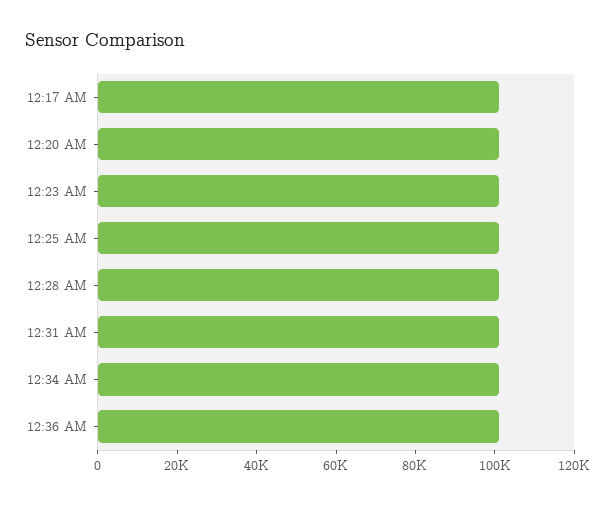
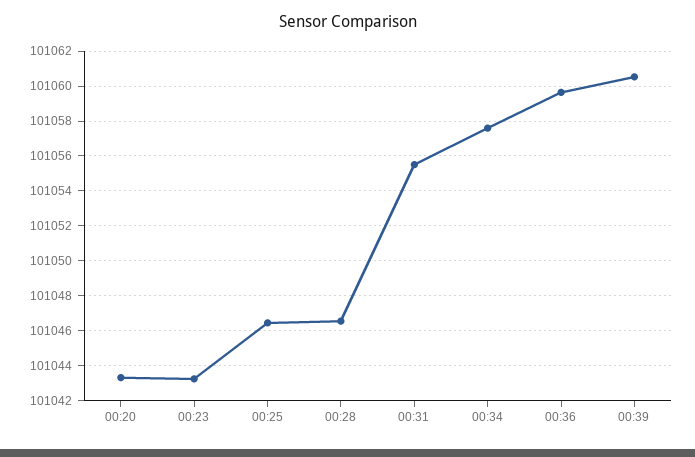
12:17 AM: 100000 -> none
00:39: none -> 101060.5

